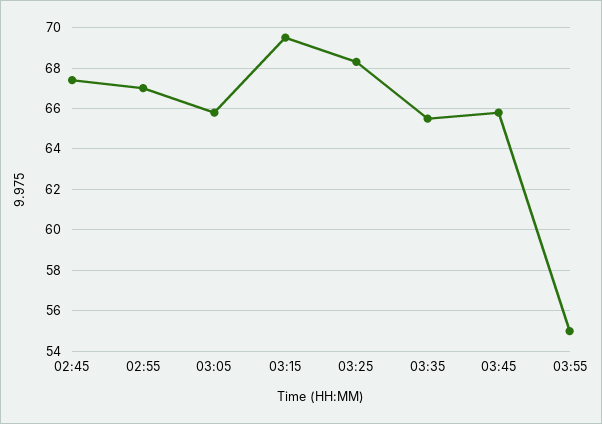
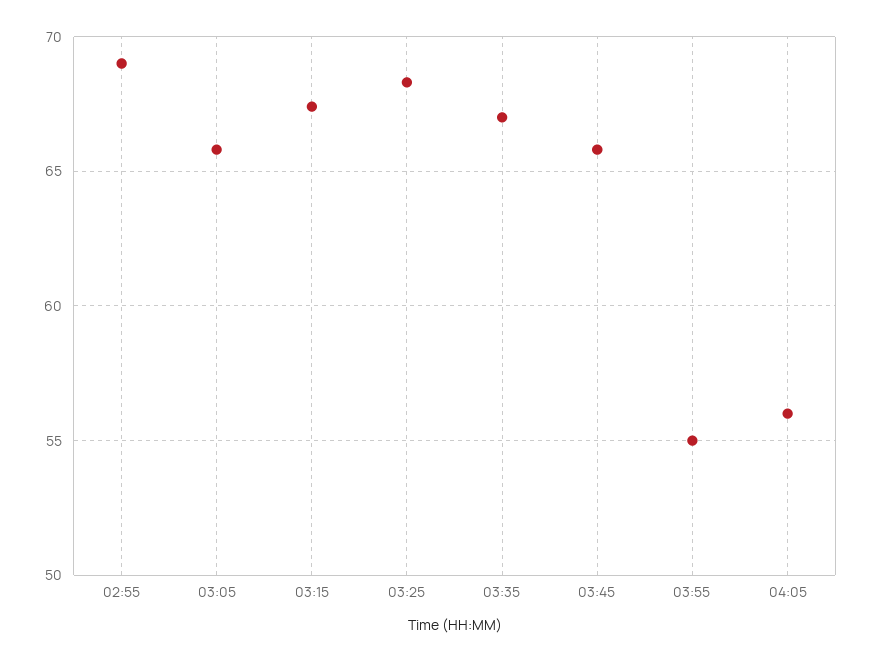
02:45: 67.5 -> none
02:55: 67 -> 69
03:15: 69.5 -> 67.5
03:35: 65.5 -> 67
04:05: none -> 56

